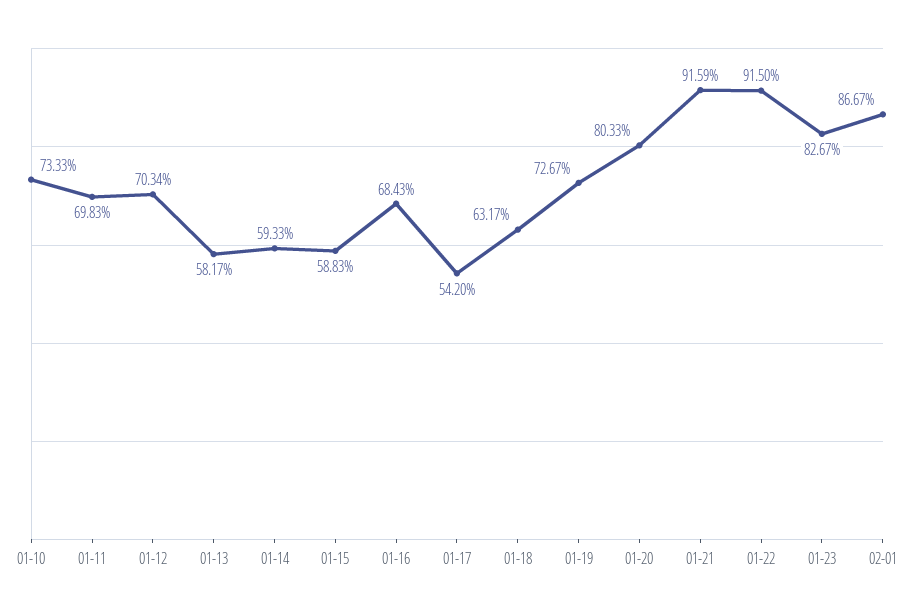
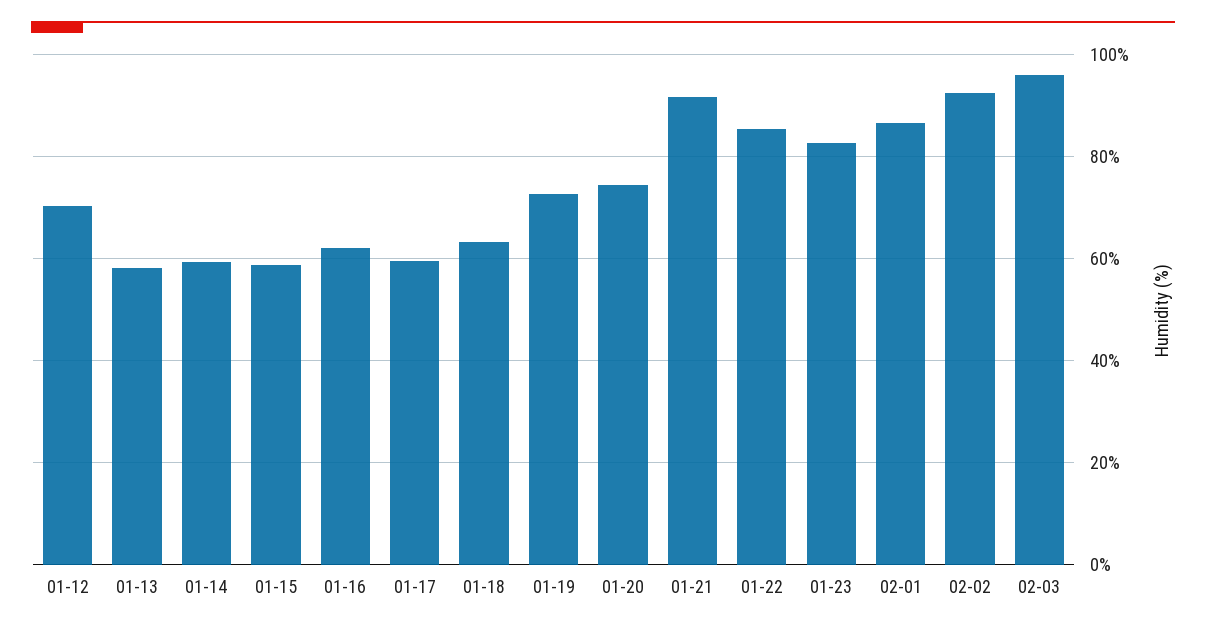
01-10: 73.33 -> none
01-11: 69.83 -> none
01-16: 68.43 -> 62
01-17: 54.2 -> 60
01-20: 80.33 -> 74
01-22: 91.5 -> 86
02-02: none -> 92
02-03: none -> 96

